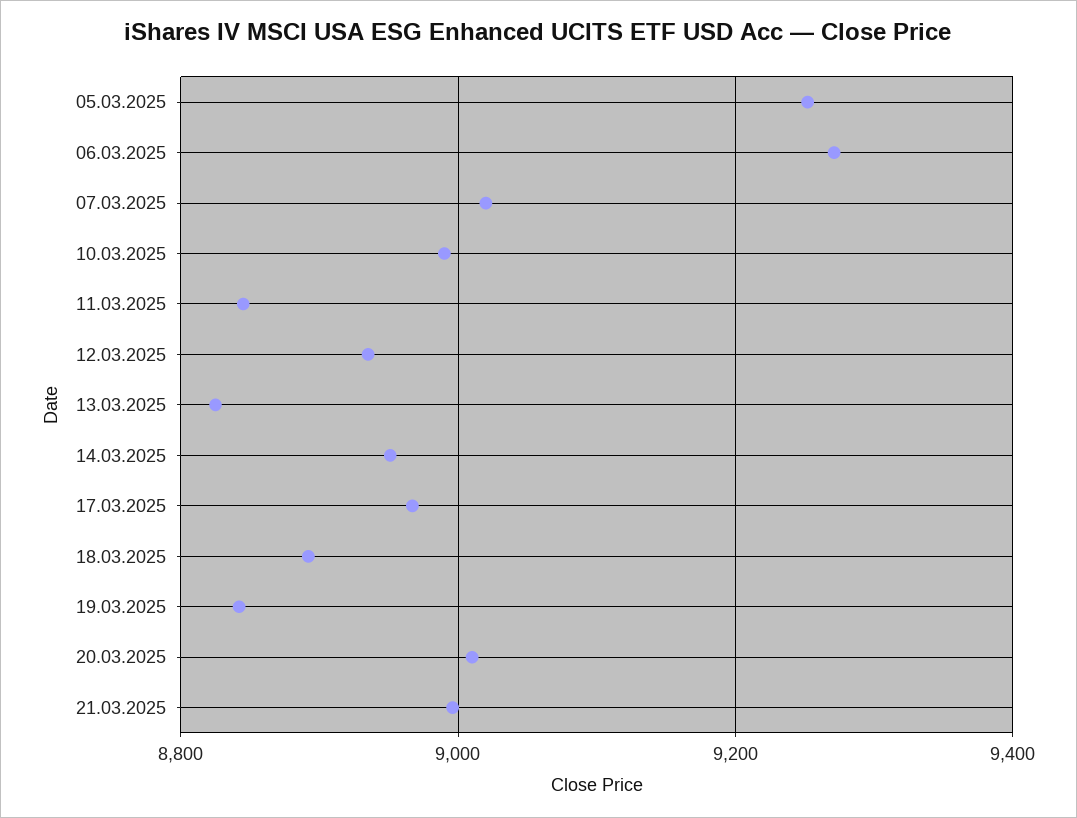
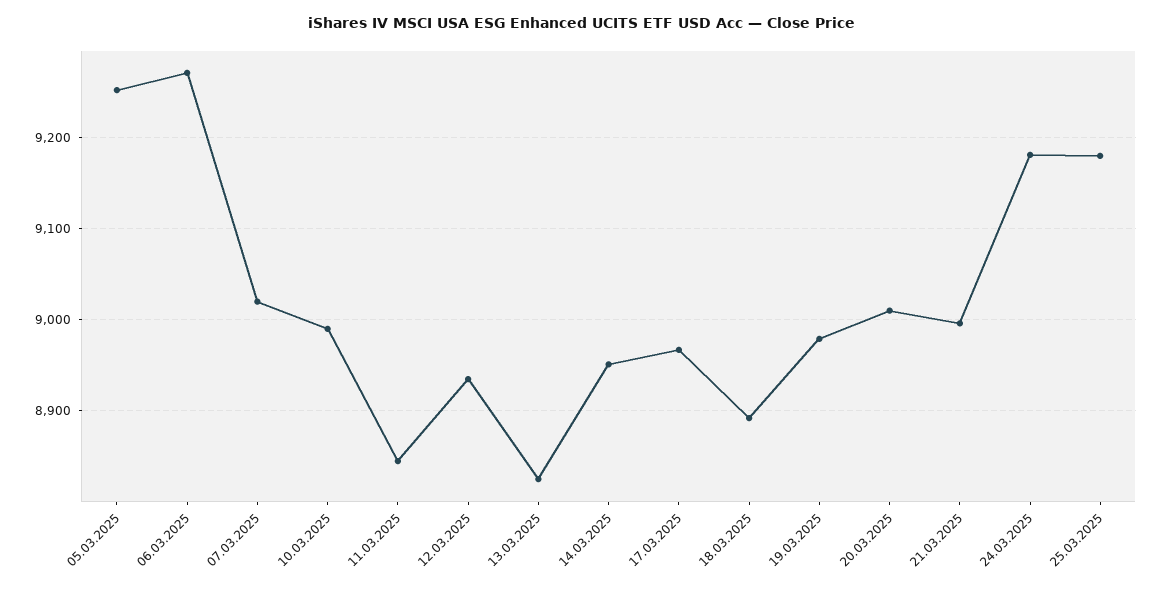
19.03.2025: 8840 -> 8980
24.03.2025: none -> 9180
25.03.2025: none -> 9180

